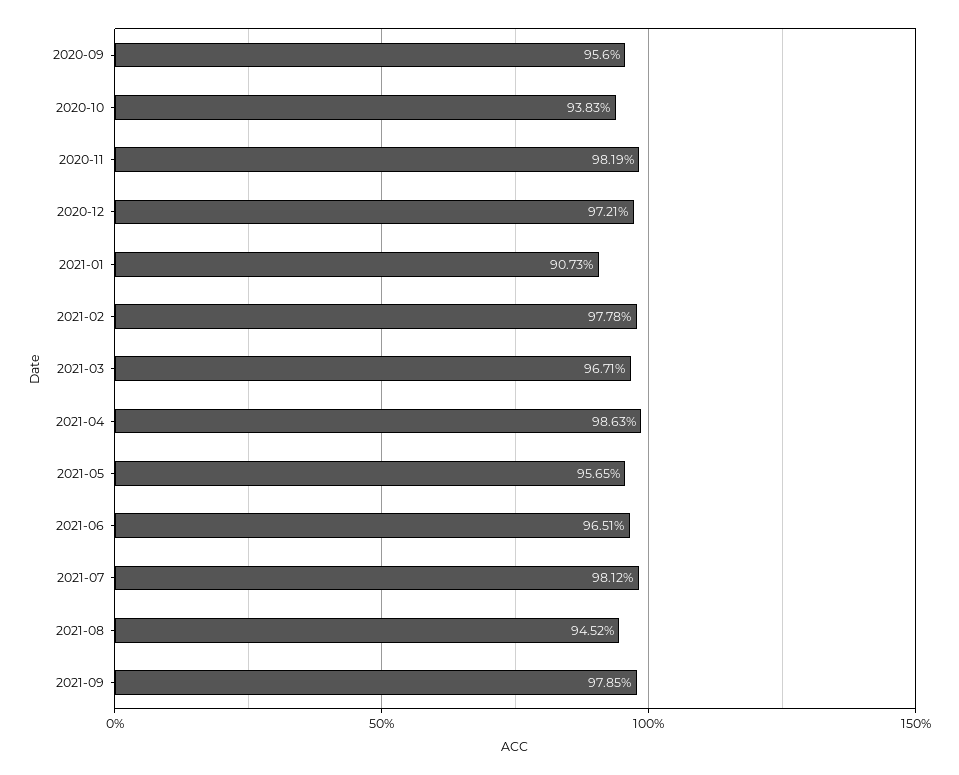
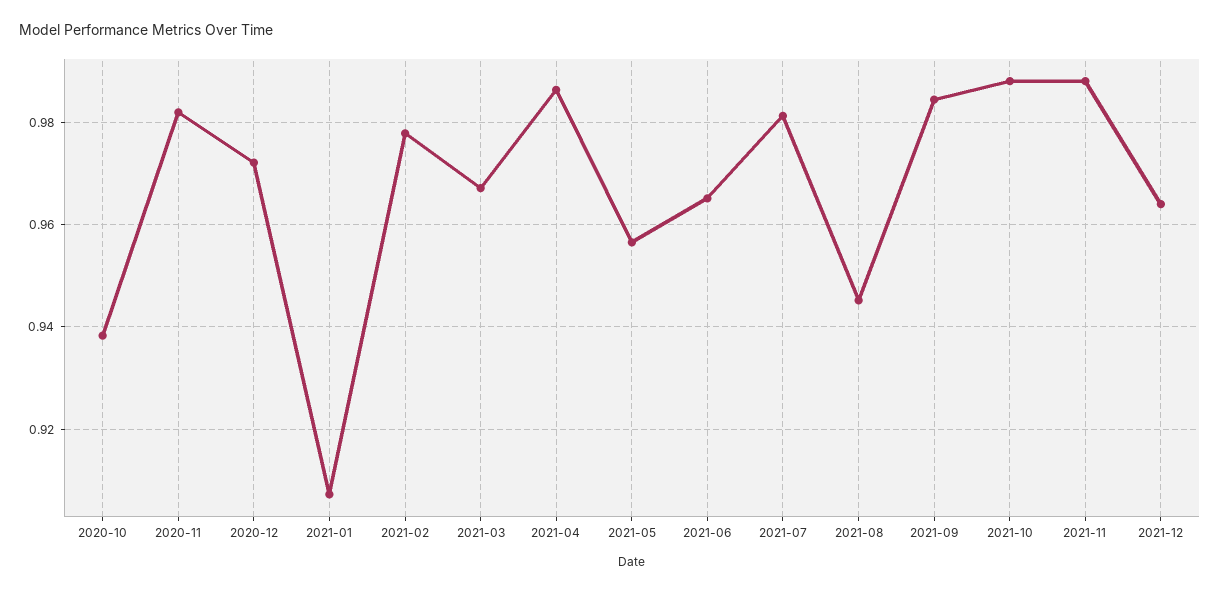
2020-09: 0.956 -> none
2021-09: 0.9785 -> 0.984
2021-10: none -> 0.988
2021-11: none -> 0.988
2021-12: none -> 0.964

